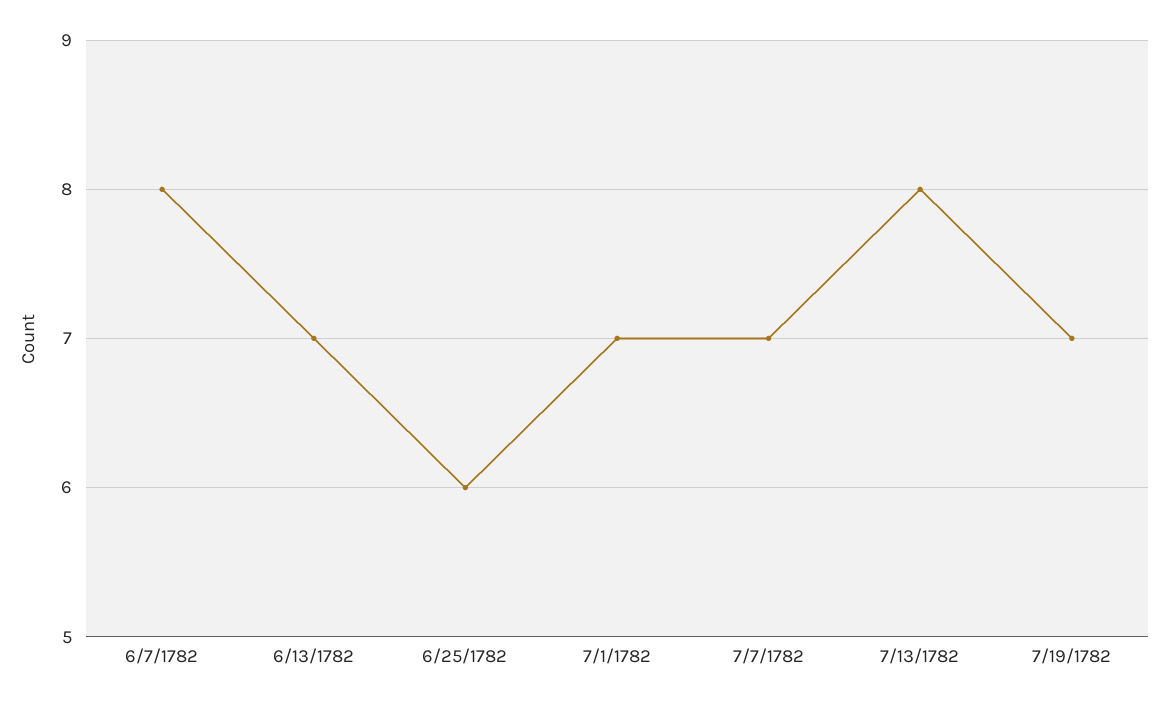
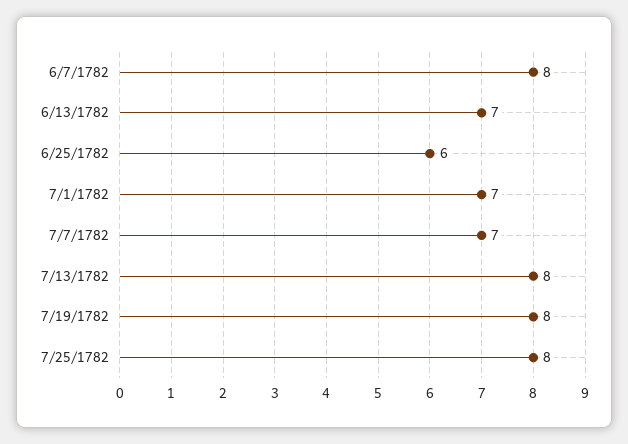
7/19/1782: 7 -> 8
7/25/1782: none -> 8

